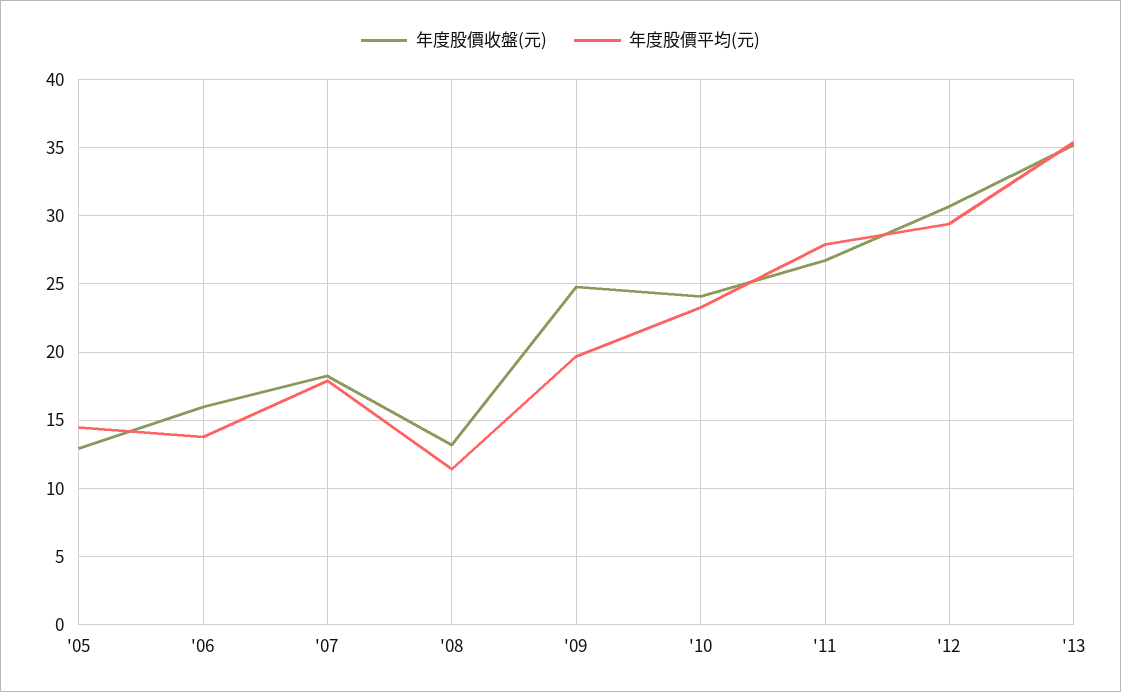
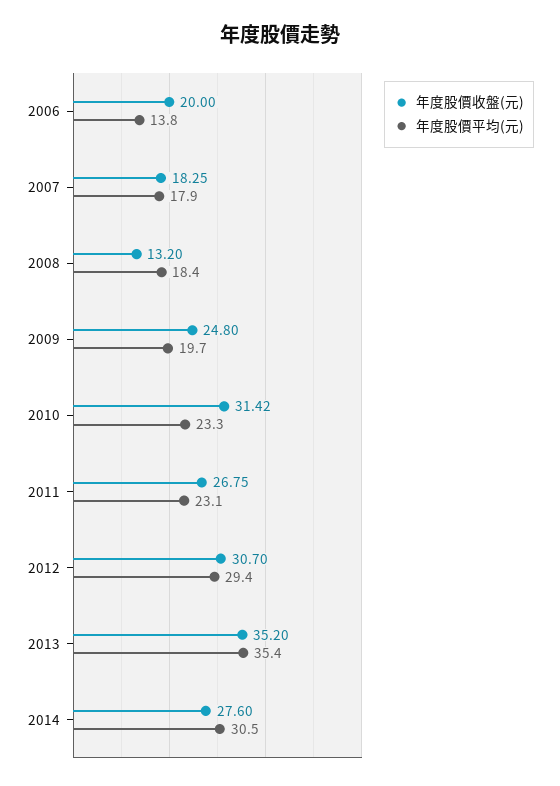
年度股價收盤(元), '05: 13 -> none
年度股價平均(元), '05: 14.5 -> none
年度股價收盤(元), '06: 16 -> 20
年度股價平均(元), '08: 11.5 -> 18.4
年度股價收盤(元), '10: 24 -> 31.42
年度股價平均(元), '11: 28 -> 23.1
年度股價收盤(元), 2014: none -> 27.6
年度股價平均(元), 2014: none -> 30.5

